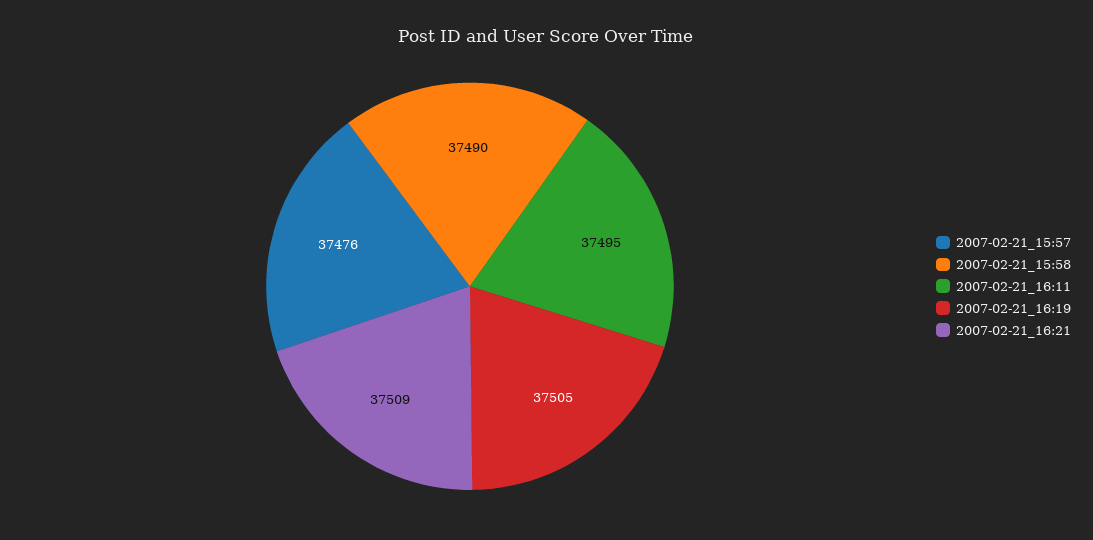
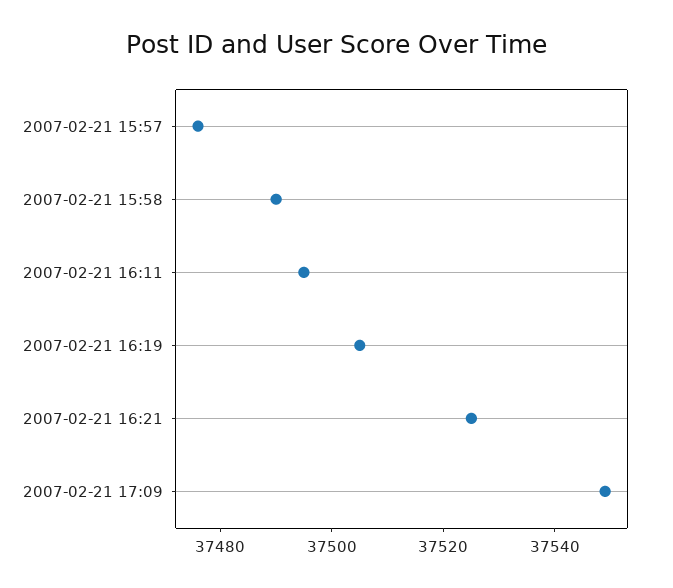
2007-02-21_16:21: 37509 -> 37525
2007-02-21 17:09: none -> 37550

